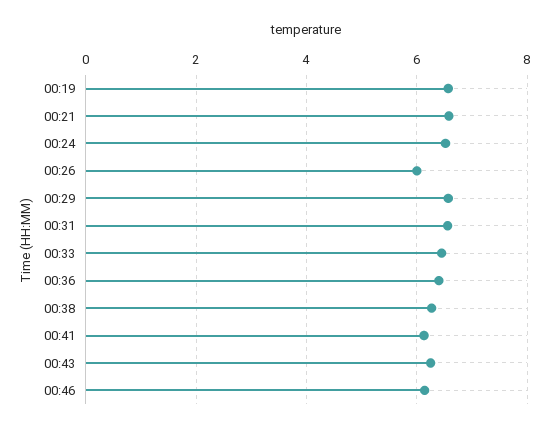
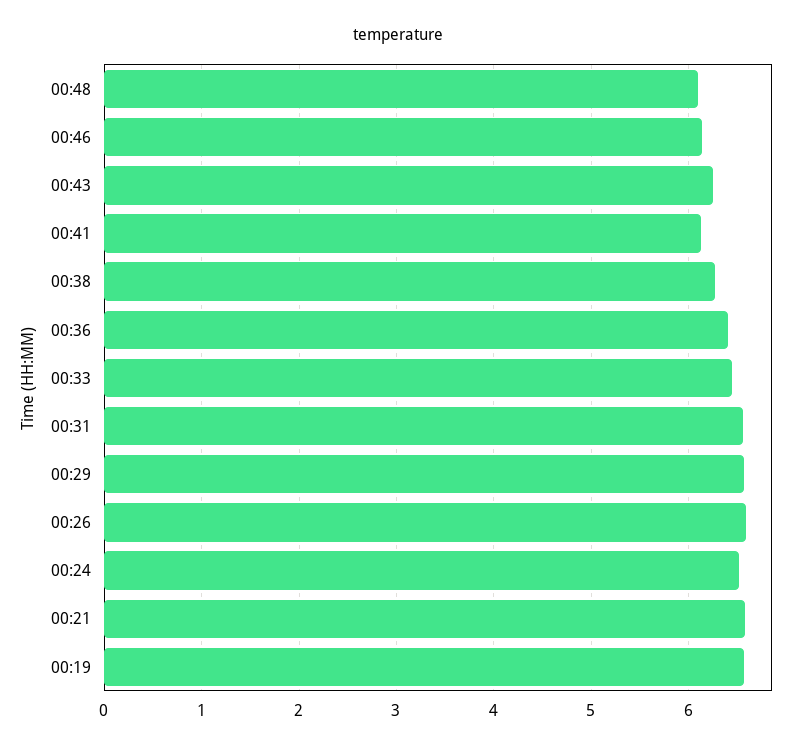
00:26: 6 -> 6.6
00:48: none -> 6.1

